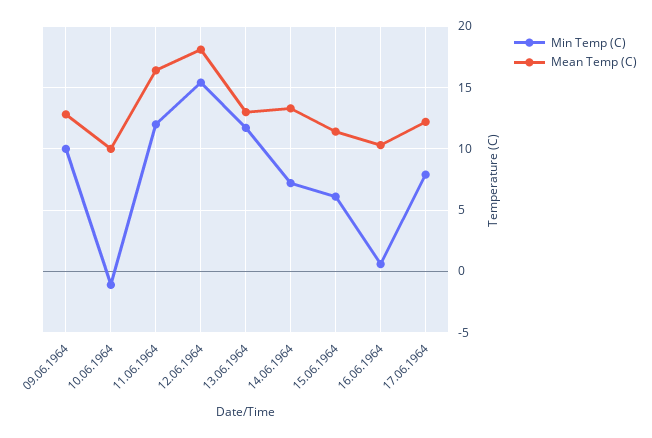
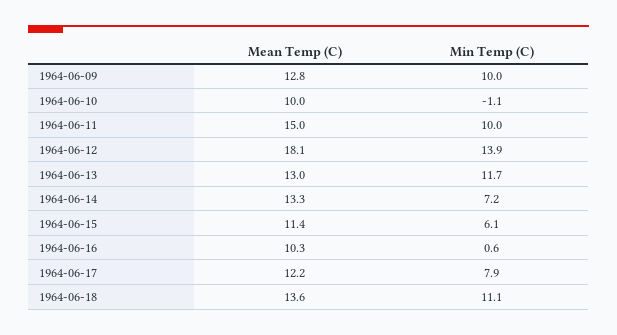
Min Temp (C), 11.06.1964: 12 -> 10
Mean Temp (C), 11.06.1964: 16.5 -> 15
Min Temp (C), 12.06.1964: 15.5 -> 13.9
Mean Temp (C), 1964-06-18: none -> 13.6
Min Temp (C), 1964-06-18: none -> 11.1

